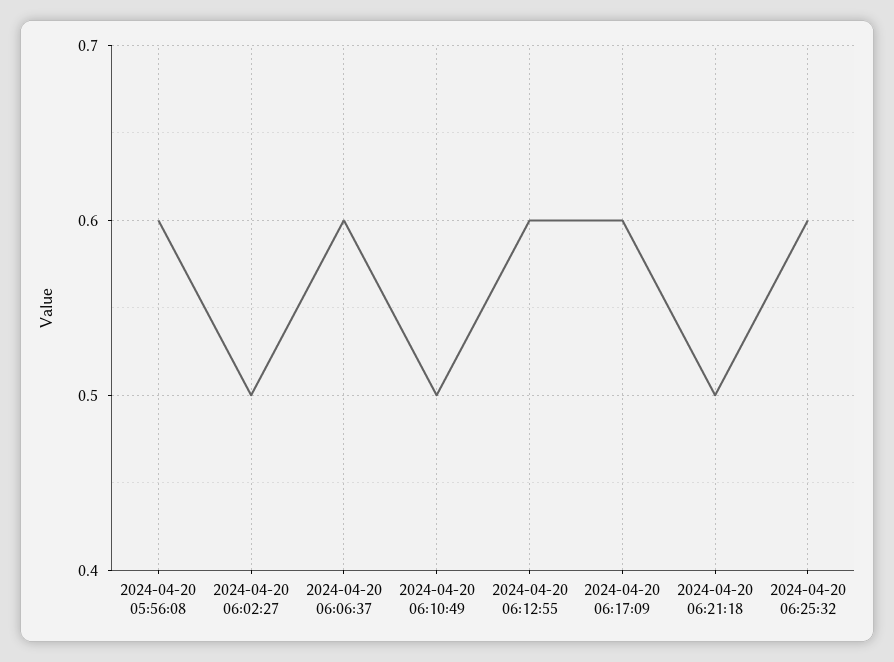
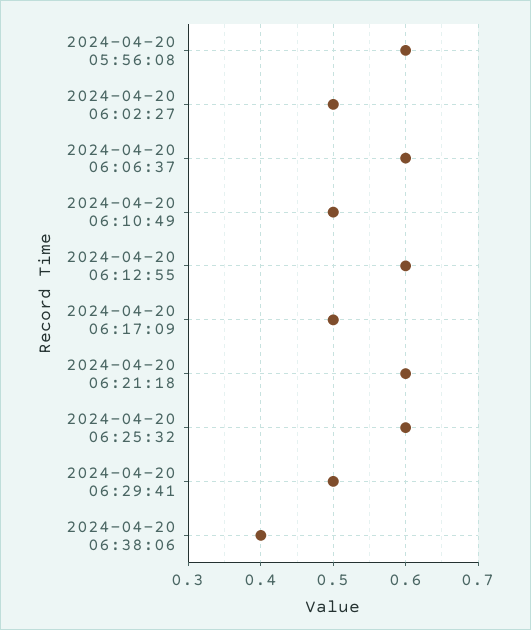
2024-04-20 06:17:09: 0.6 -> 0.5
2024-04-20 06:21:18: 0.5 -> 0.6
2024-04-20 06:29:41: none -> 0.5
2024-04-20 06:38:06: none -> 0.4

